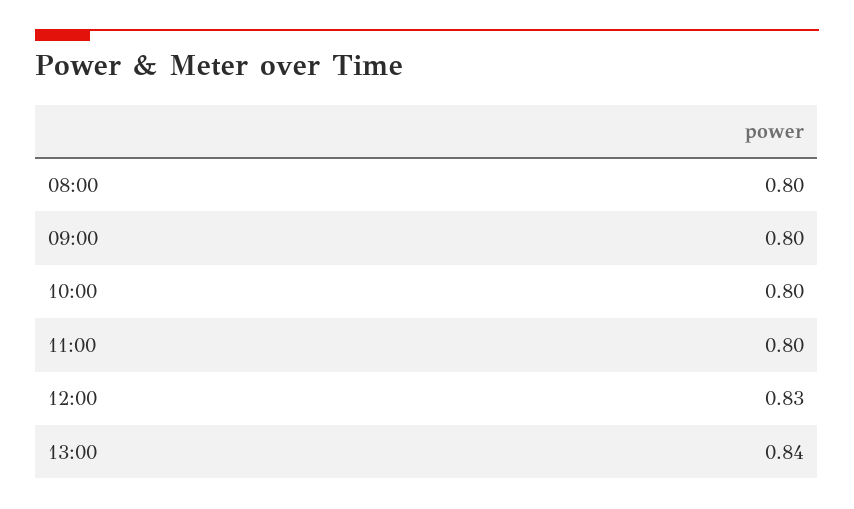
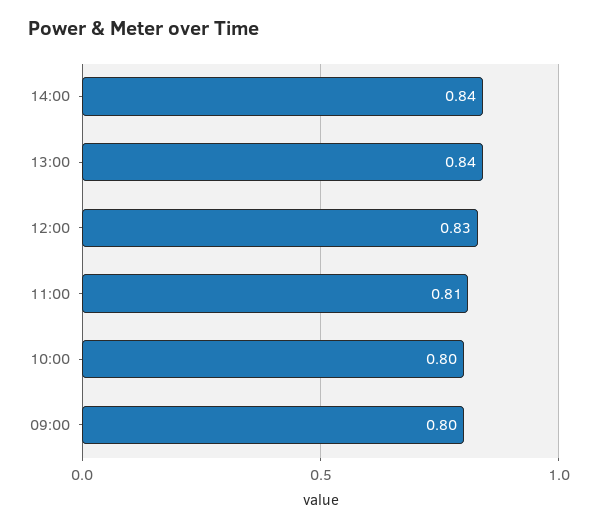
08:00: 0.8 -> none
11:00: 0.8 -> 0.81
14:00: none -> 0.84

